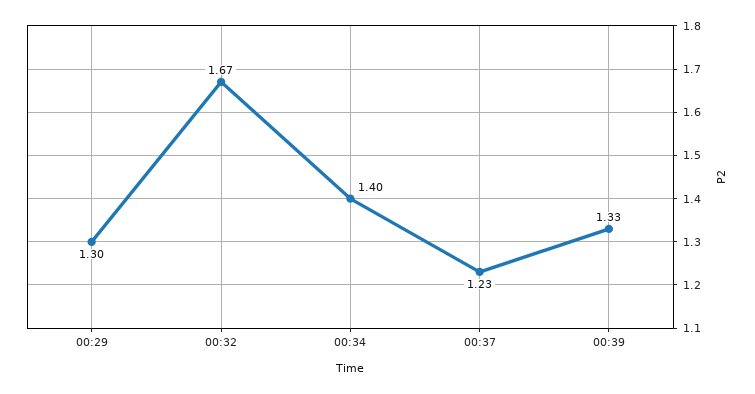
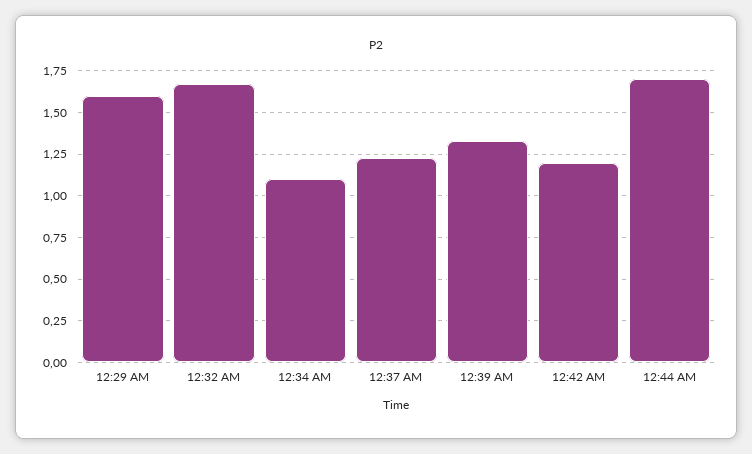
00:29: 1.3 -> 1.6
00:34: 1.4 -> 1.1
12:42 AM: none -> 1.2
12:44 AM: none -> 1.7

